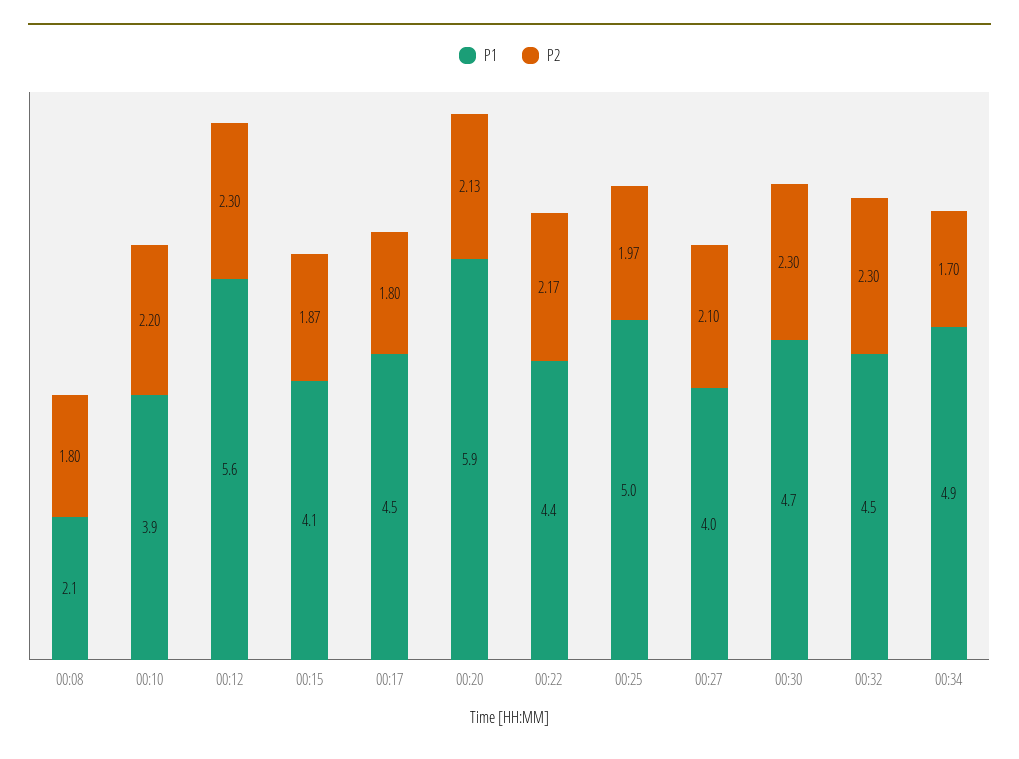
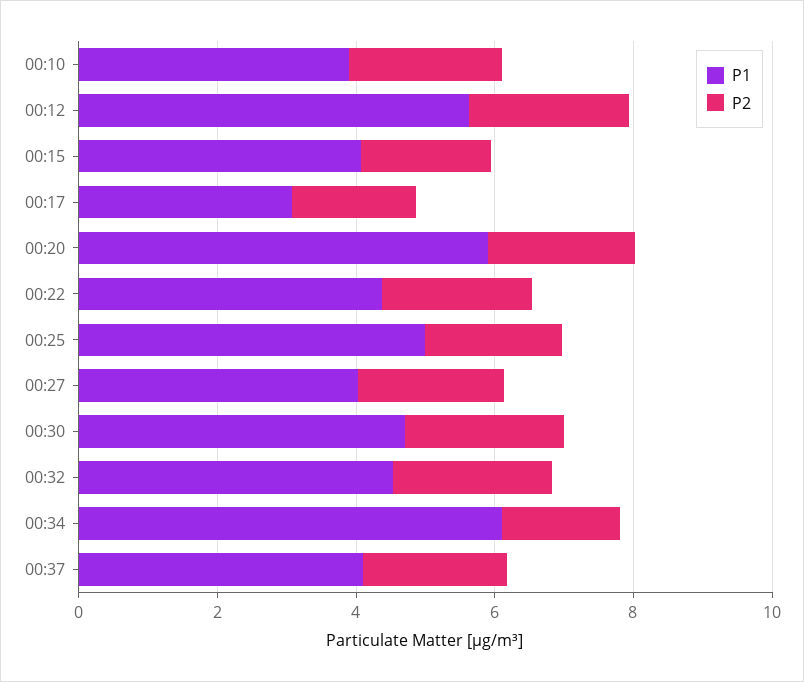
P1, 00:08: 2.1 -> none
P2, 00:08: 1.8 -> none
P1, 00:17: 4.5 -> 3
P1, 00:34: 4.9 -> 6
P1, 00:37: none -> 4
P2, 00:37: none -> 2

